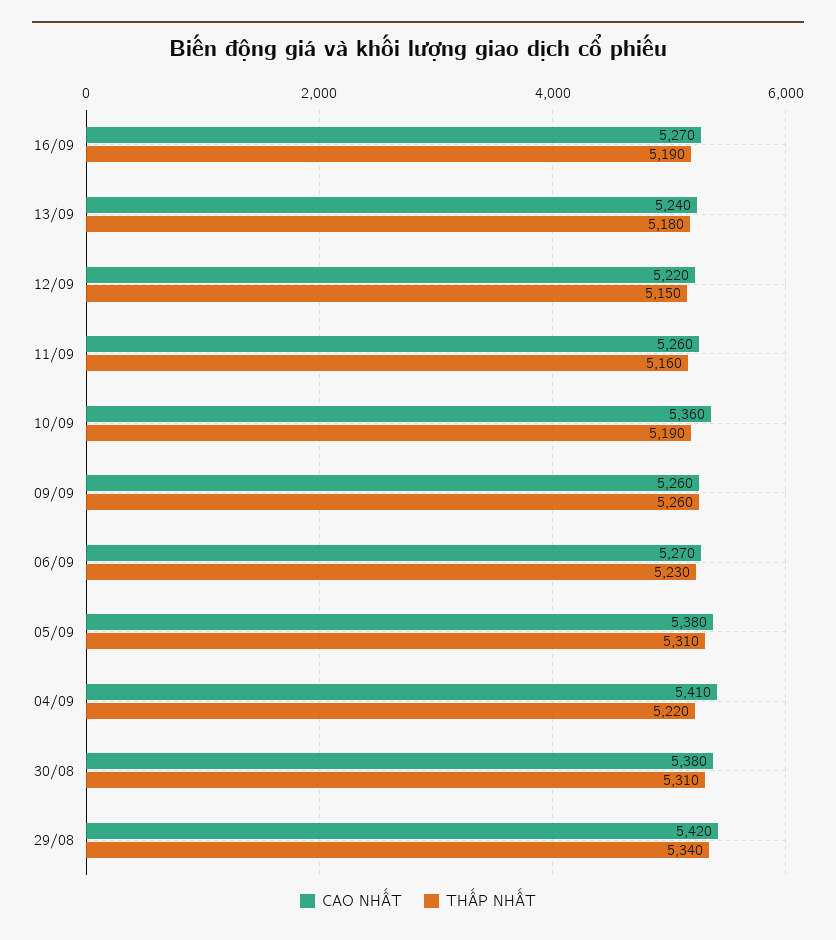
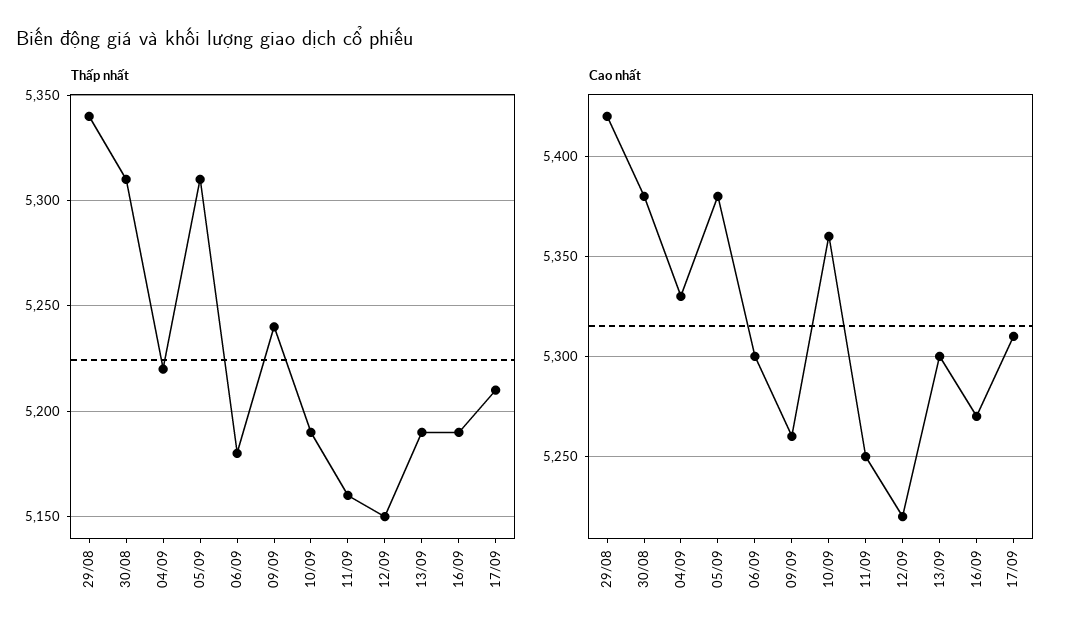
CAO NHẤT, 13/09: 5240 -> 5300
THẤP NHẤT, 13/09: 5180 -> 5190
CAO NHẤT, 11/09: 5260 -> 5250
THẤP NHẤT, 09/09: 5260 -> 5240
CAO NHẤT, 06/09: 5270 -> 5300
THẤP NHẤT, 06/09: 5230 -> 5180
CAO NHẤT, 04/09: 5410 -> 5330
THẤP NHẤT, 17/09: none -> 5210
CAO NHẤT, 17/09: none -> 5310

